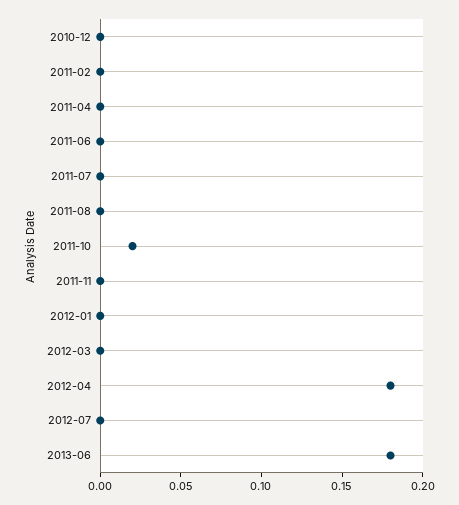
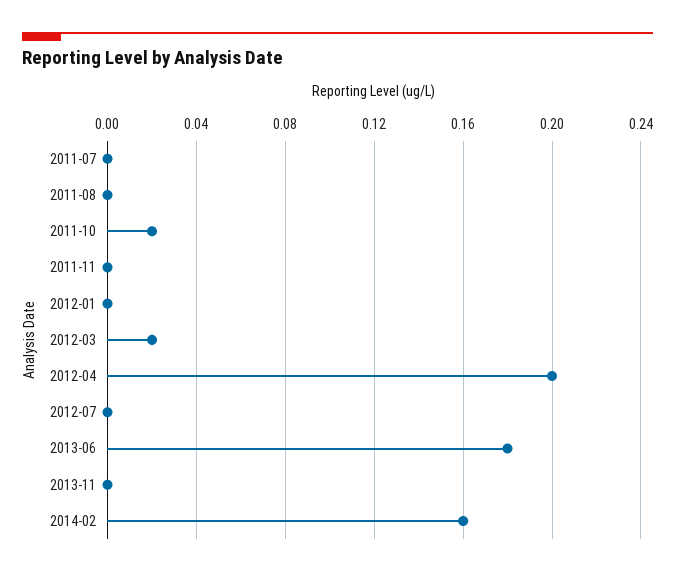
2010-12: 0 -> none
2011-02: 0 -> none
2011-04: 0 -> none
2011-06: 0 -> none
2012-03: 0 -> 0.02
2012-04: 0.18 -> 0.2
2013-11: none -> 0
2014-02: none -> 0.16

